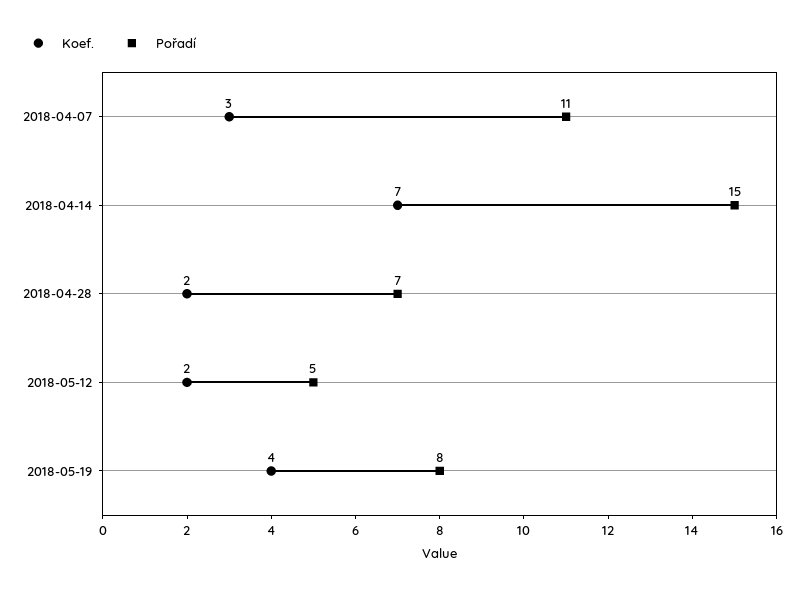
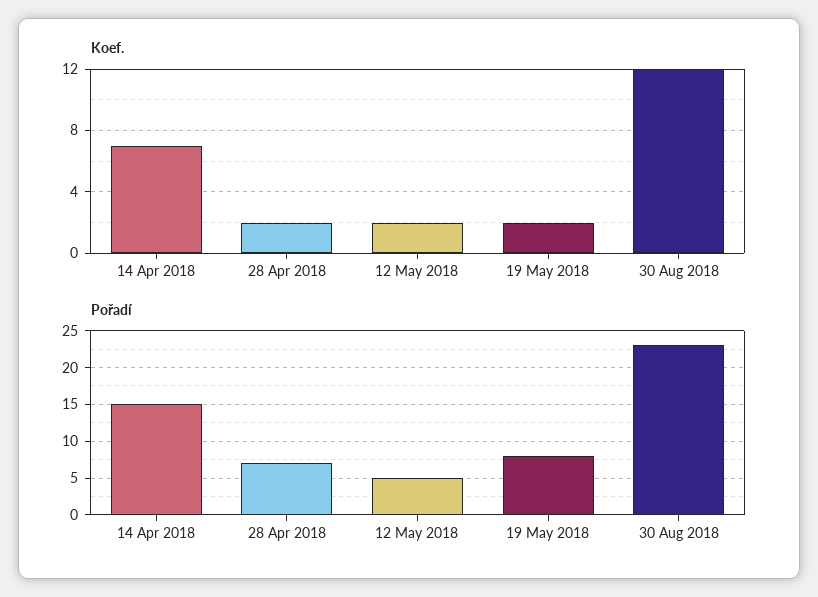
Koef., 2018-04-07: 3 -> none
Pořadí, 2018-04-07: 11 -> none
Koef., 2018-05-19: 4 -> 2
Koef., 30 Aug 2018: none -> 12
Pořadí, 30 Aug 2018: none -> 23

